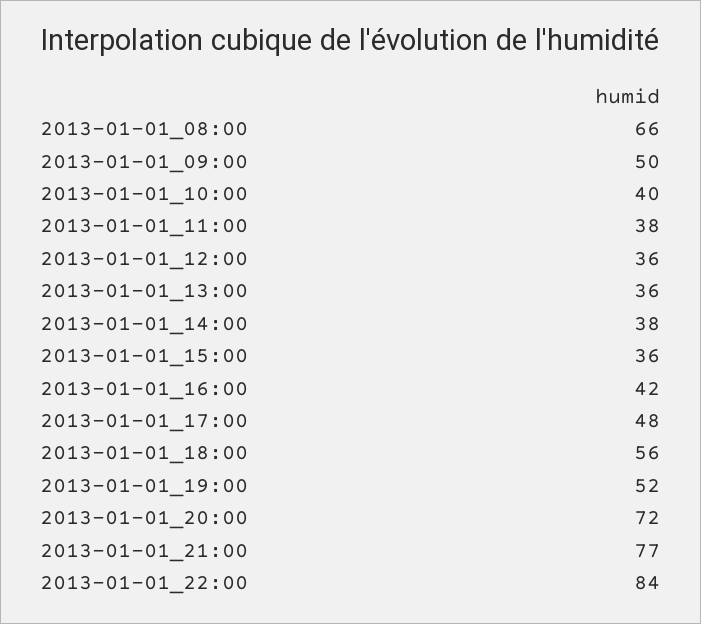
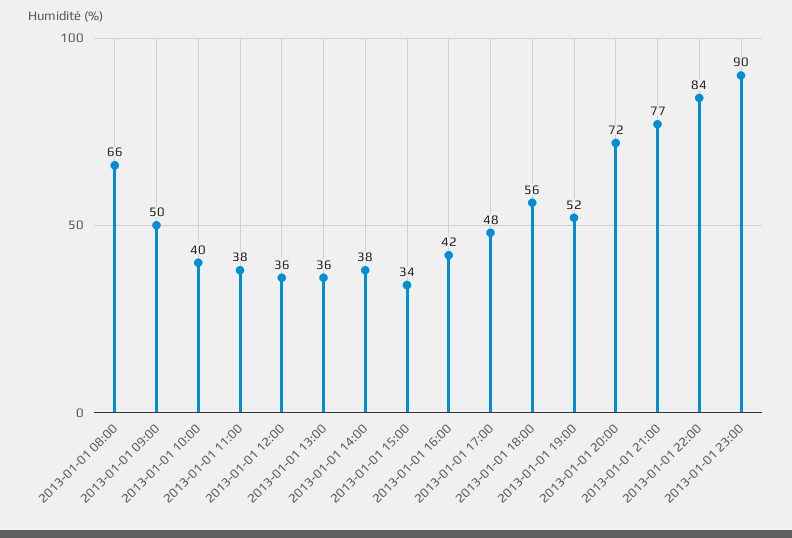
2013-01-01_15:00: 36 -> 34
2013-01-01 23:00: none -> 90

